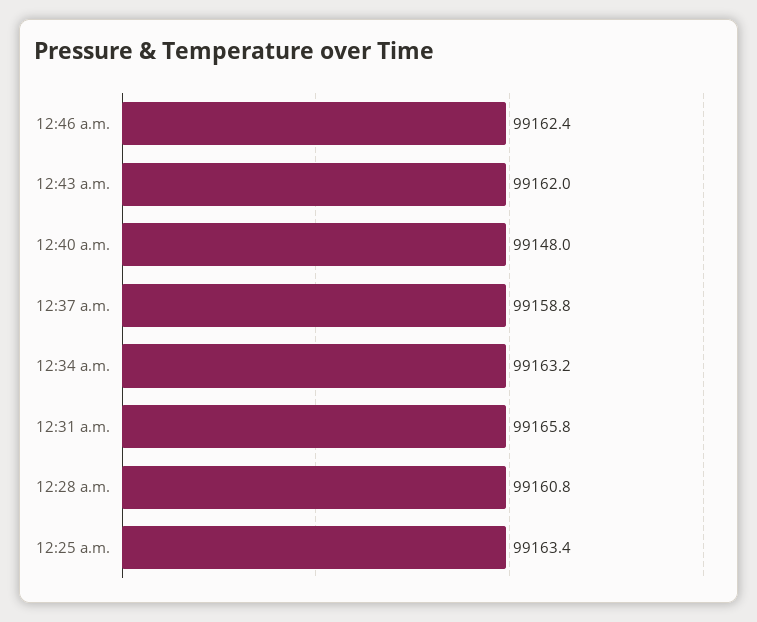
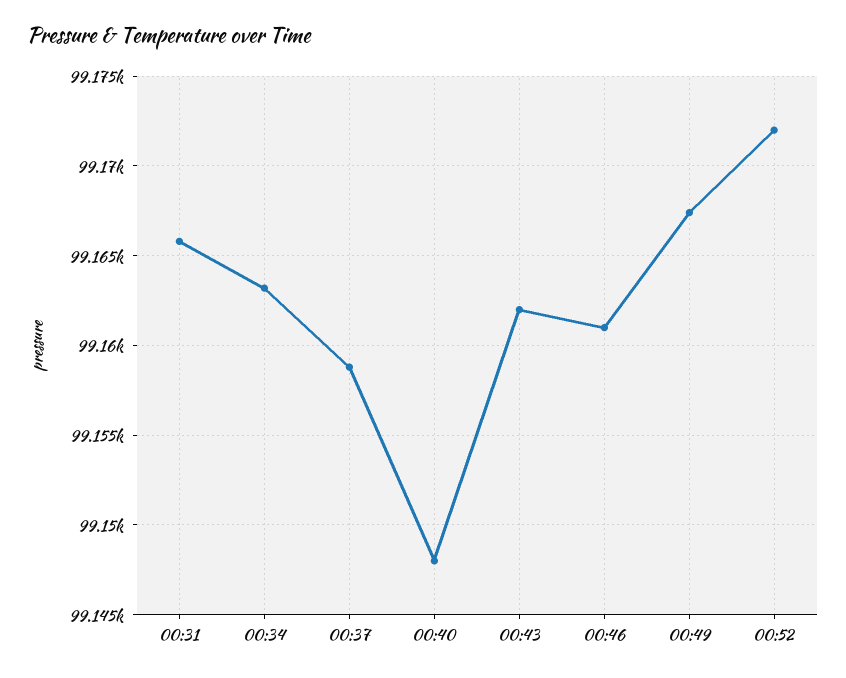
12:46 a.m.: 99162.4 -> 99161
12:28 a.m.: 99160.8 -> none
12:25 a.m.: 99163.4 -> none
00:49: none -> 99167.5
00:52: none -> 99172

